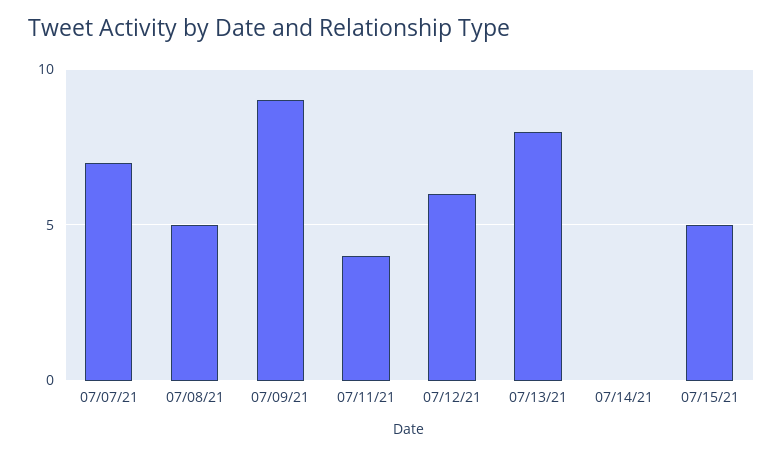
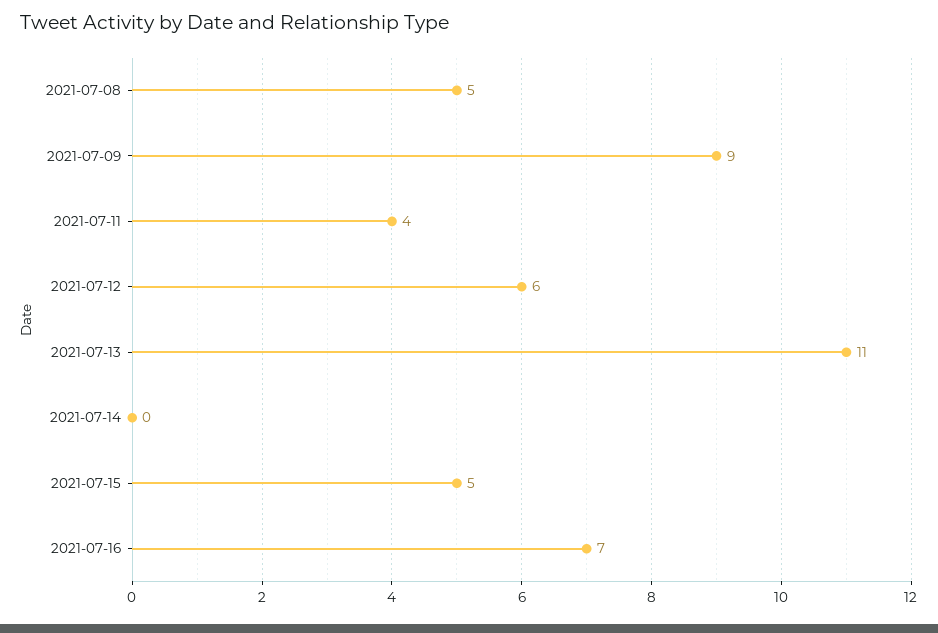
07/07/21: 7 -> none
07/13/21: 8 -> 11
2021-07-16: none -> 7

